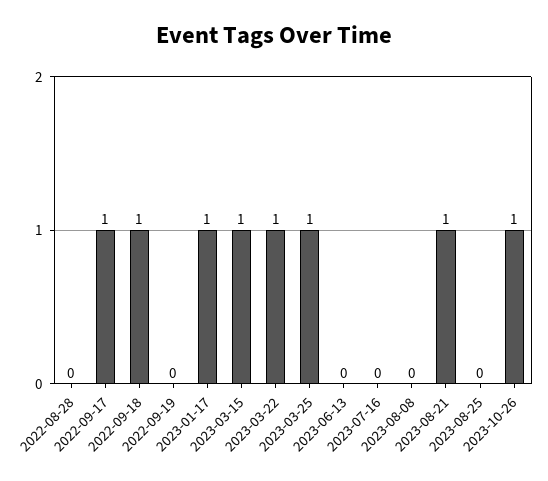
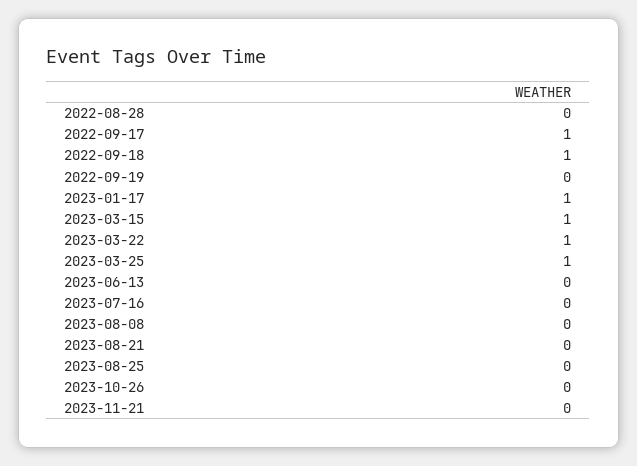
2023-08-21: 1 -> 0
2023-10-26: 1 -> 0
2023-11-21: none -> 0

